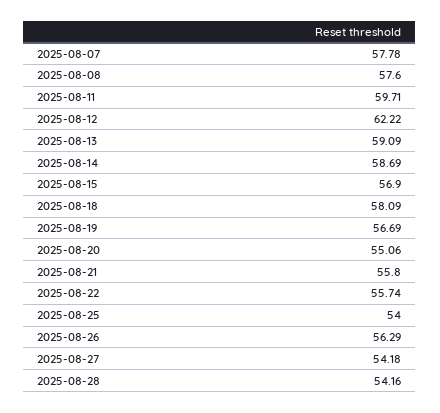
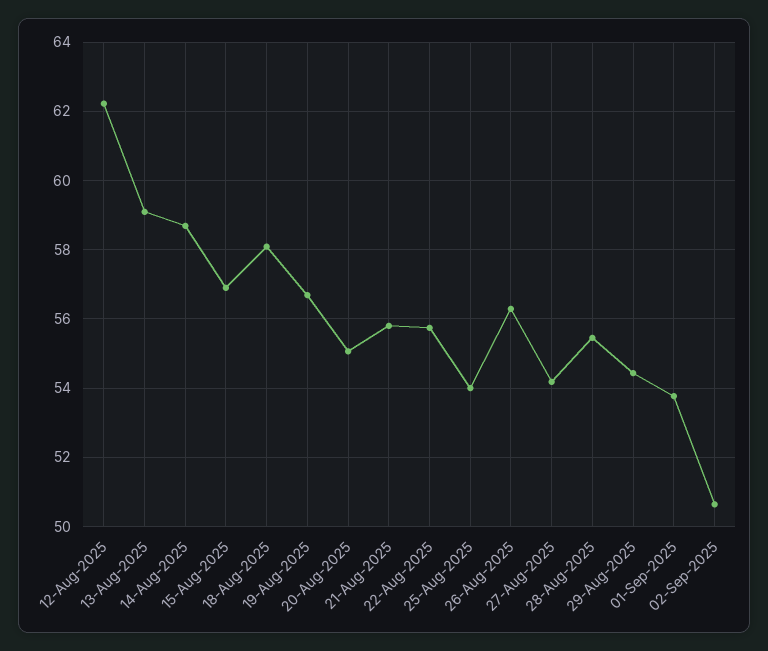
2025-08-07: 57.78 -> none
2025-08-08: 57.6 -> none
2025-08-11: 59.71 -> none
2025-08-28: 54.16 -> 55.4
29-Aug-2025: none -> 54.4
01-Sep-2025: none -> 53.8
02-Sep-2025: none -> 50.6

